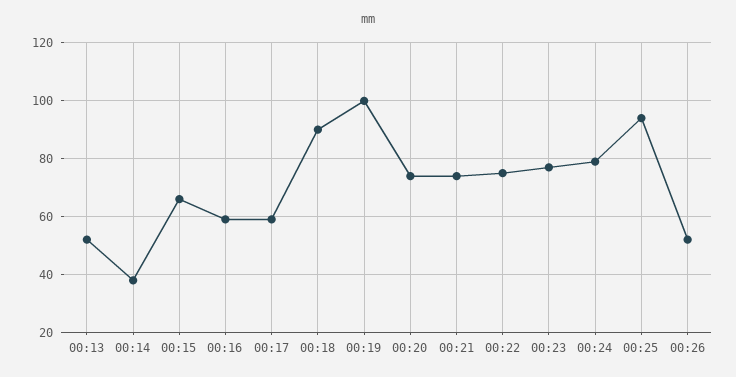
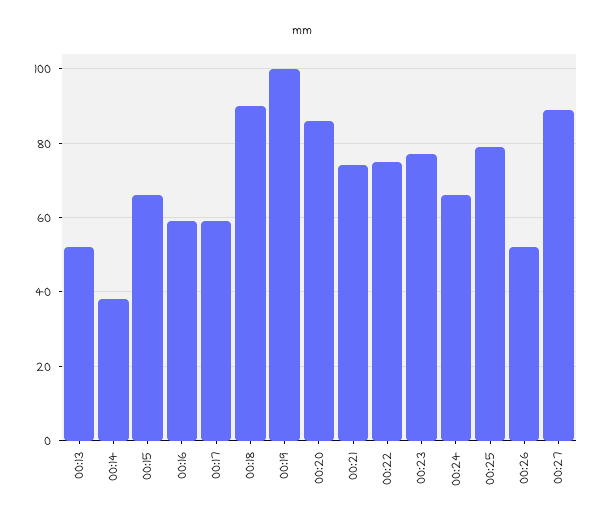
00:20: 75 -> 85
00:24: 80 -> 65
00:25: 95 -> 80
00:27: none -> 90

